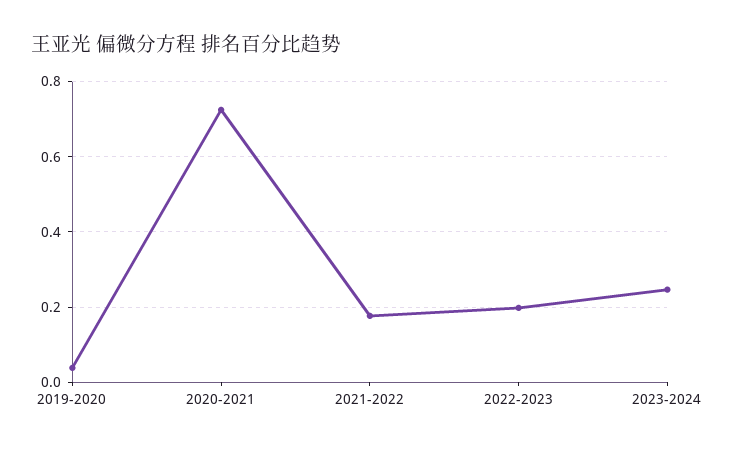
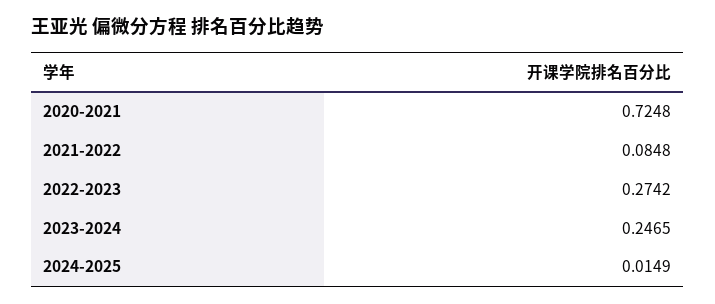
2019-2020: 0.04 -> none
2021-2022: 0.18 -> 0.0848
2022-2023: 0.2 -> 0.2742
2024-2025: none -> 0.0149

